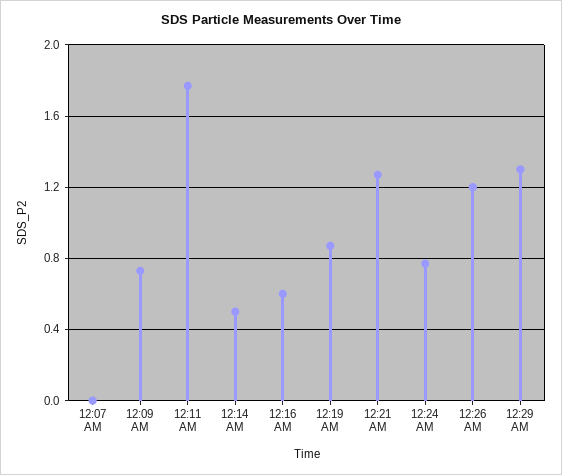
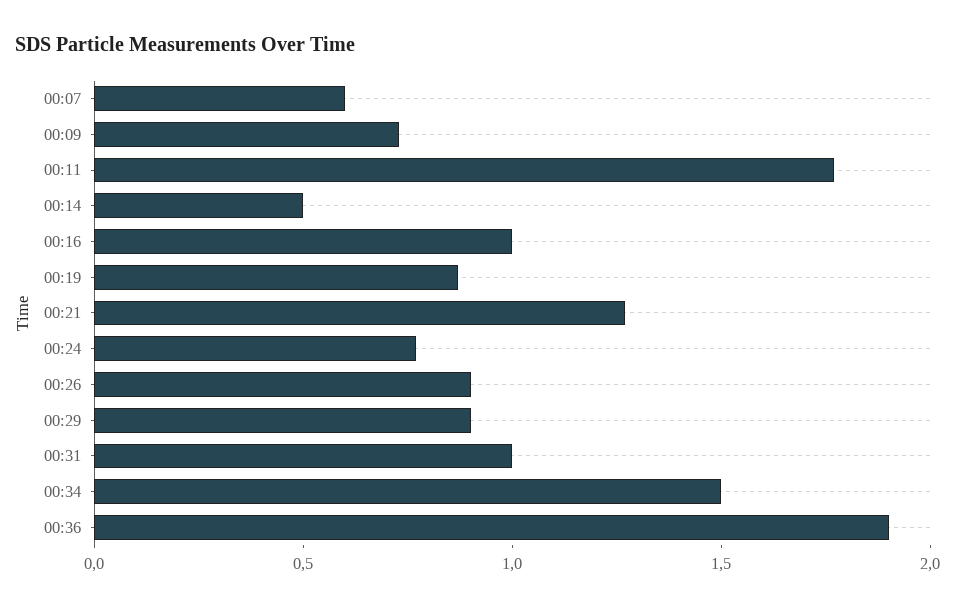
12:07 AM: 0 -> 0.6
12:16 AM: 0.6 -> 1
12:26 AM: 1.2 -> 0.9
12:29 AM: 1.3 -> 0.9
00:31: none -> 1
00:34: none -> 1.5
00:36: none -> 1.9

